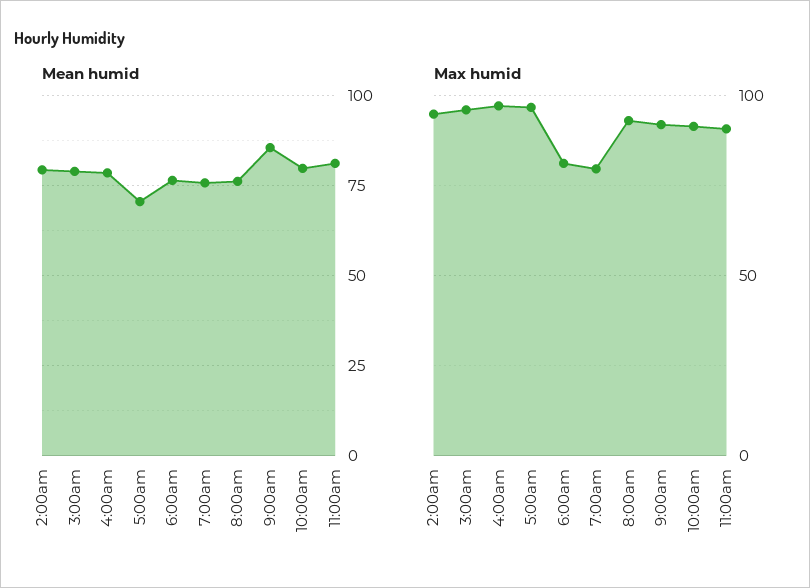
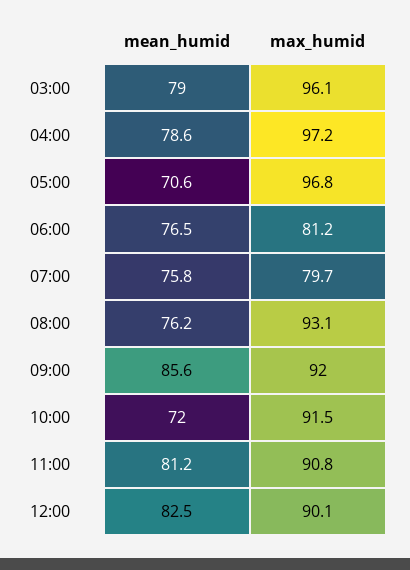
Mean humid, 2:00am: 80 -> none
Mean humid, 10:00am: 80 -> 72
Max humid, 2:00am: 95 -> none
Mean humid, 12:00: none -> 82.5
Max humid, 12:00: none -> 90.1

